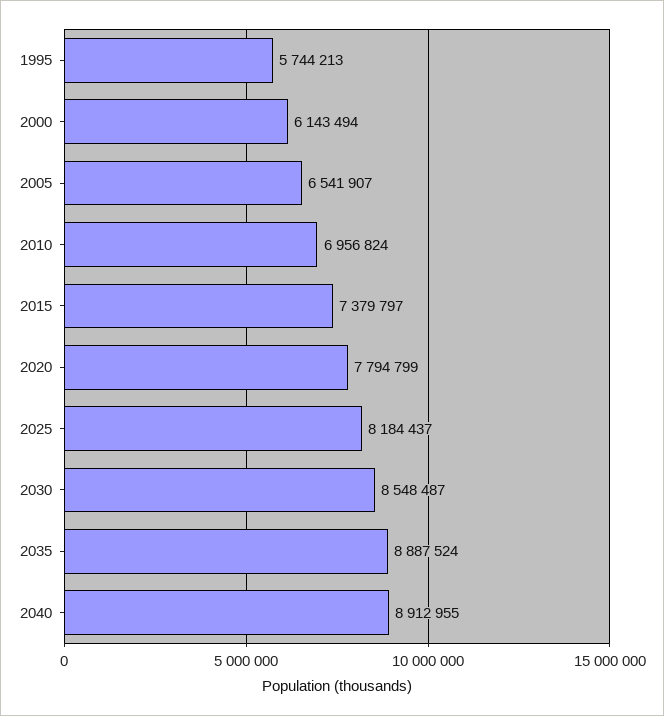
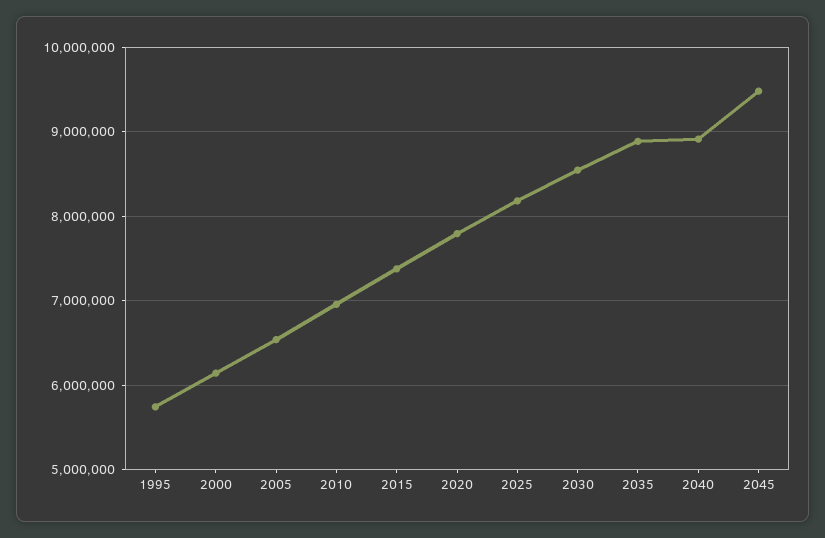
2045: none -> 9500000

